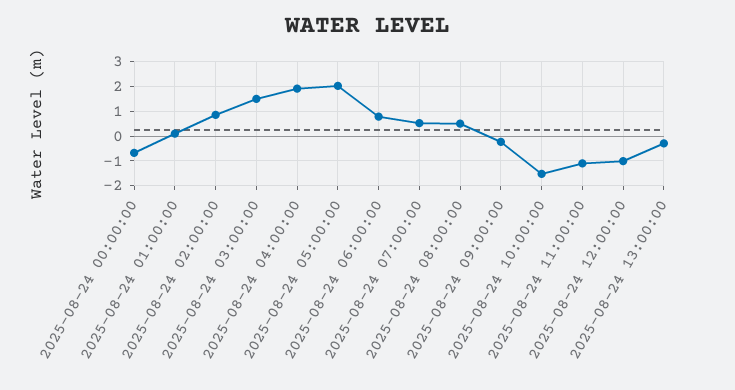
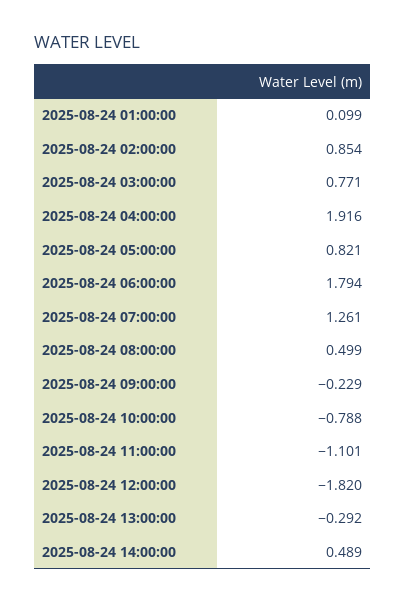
2025-08-24 00:00:00: -0.75 -> none
2025-08-24 03:00:00: 1.5 -> 0.771
2025-08-24 05:00:00: 2 -> 0.821
2025-08-24 06:00:00: 0.75 -> 1.794
2025-08-24 07:00:00: 0.5 -> 1.261
2025-08-24 10:00:00: -1.5 -> -0.788
2025-08-24 12:00:00: -1 -> -1.82
2025-08-24 14:00:00: none -> 0.489

